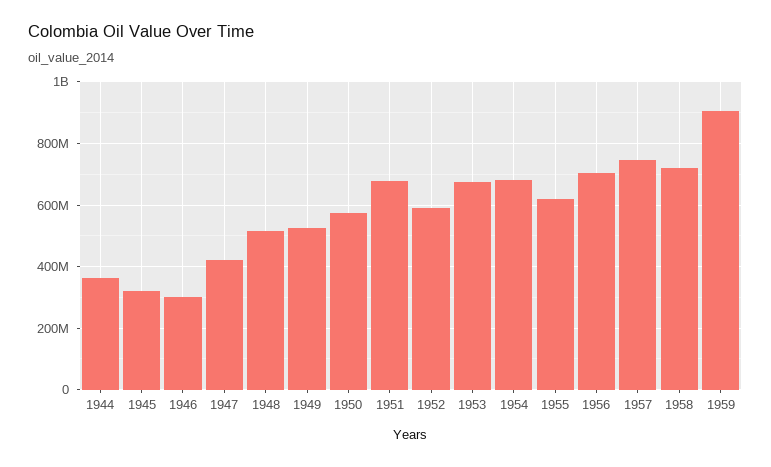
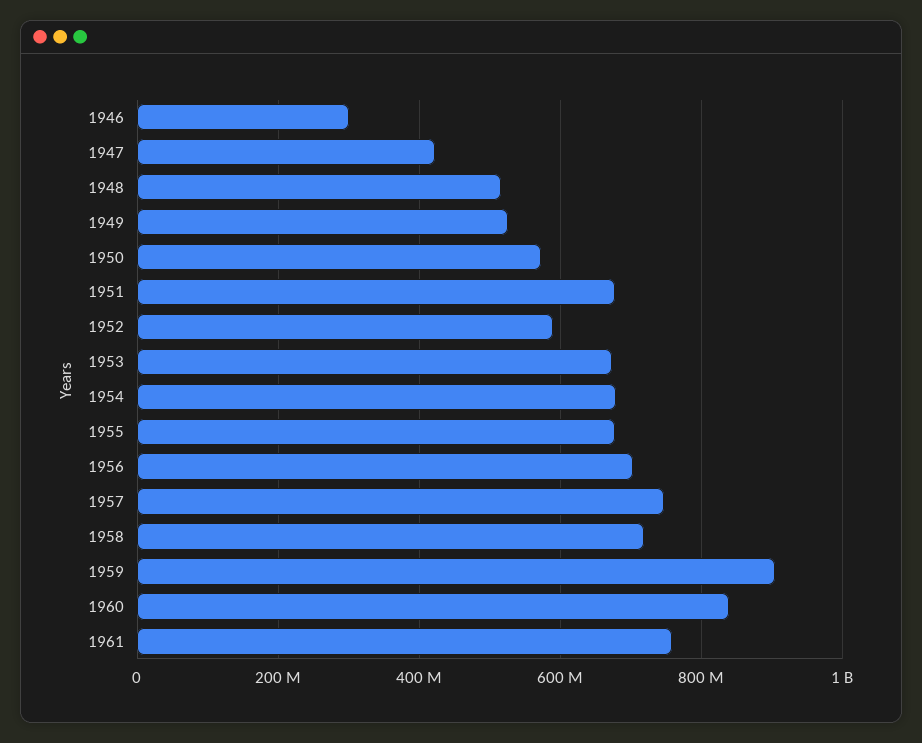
1944: 360000000 -> none
1945: 320000000 -> none
1955: 620000000 -> 680000000
1960: none -> 840000000
1961: none -> 760000000

